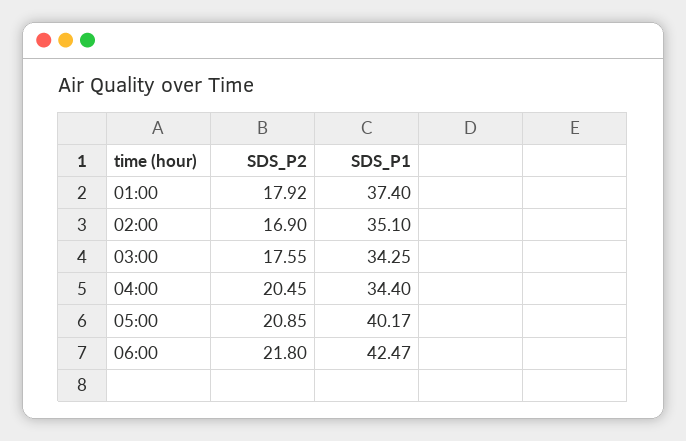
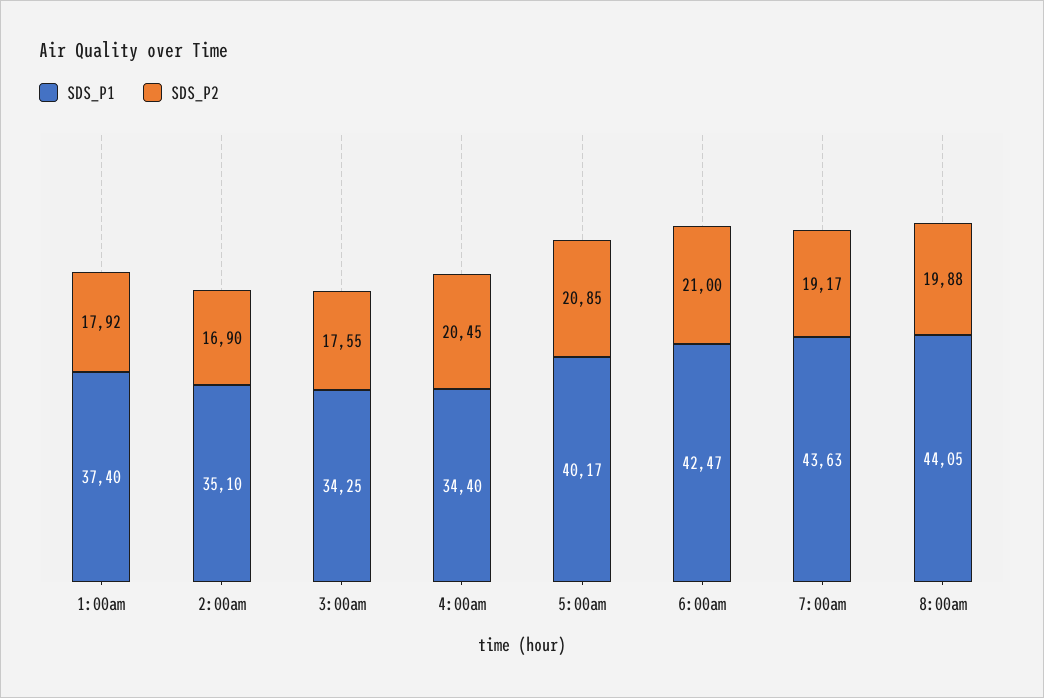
SDS_P2, 06:00: 21.8 -> 21
SDS_P1, 7:00am: none -> 43.63
SDS_P2, 7:00am: none -> 19.17
SDS_P1, 8:00am: none -> 44.05
SDS_P2, 8:00am: none -> 19.88

